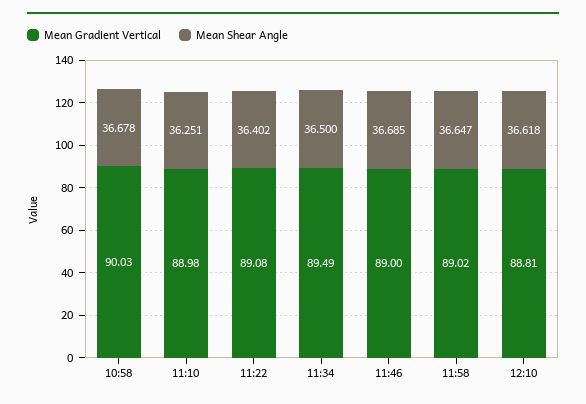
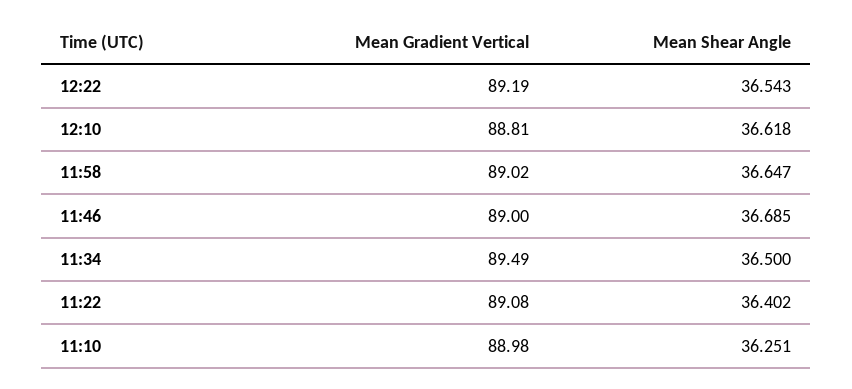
Mean Gradient Vertical, 10:58: 90.03 -> none
Mean Shear Angle, 10:58: 36.678 -> none
Mean Gradient Vertical, 12:22: none -> 89.19
Mean Shear Angle, 12:22: none -> 36.543

